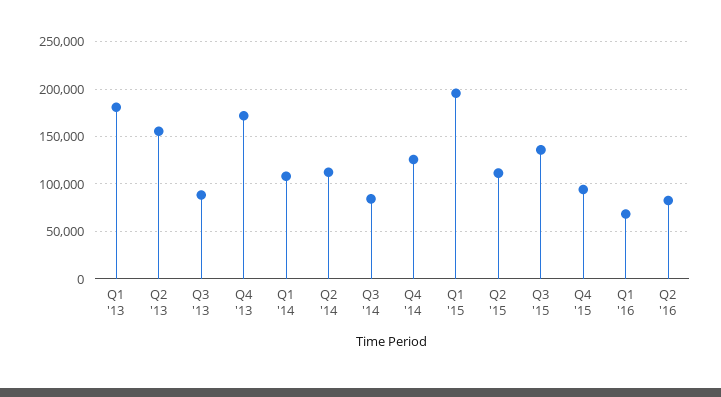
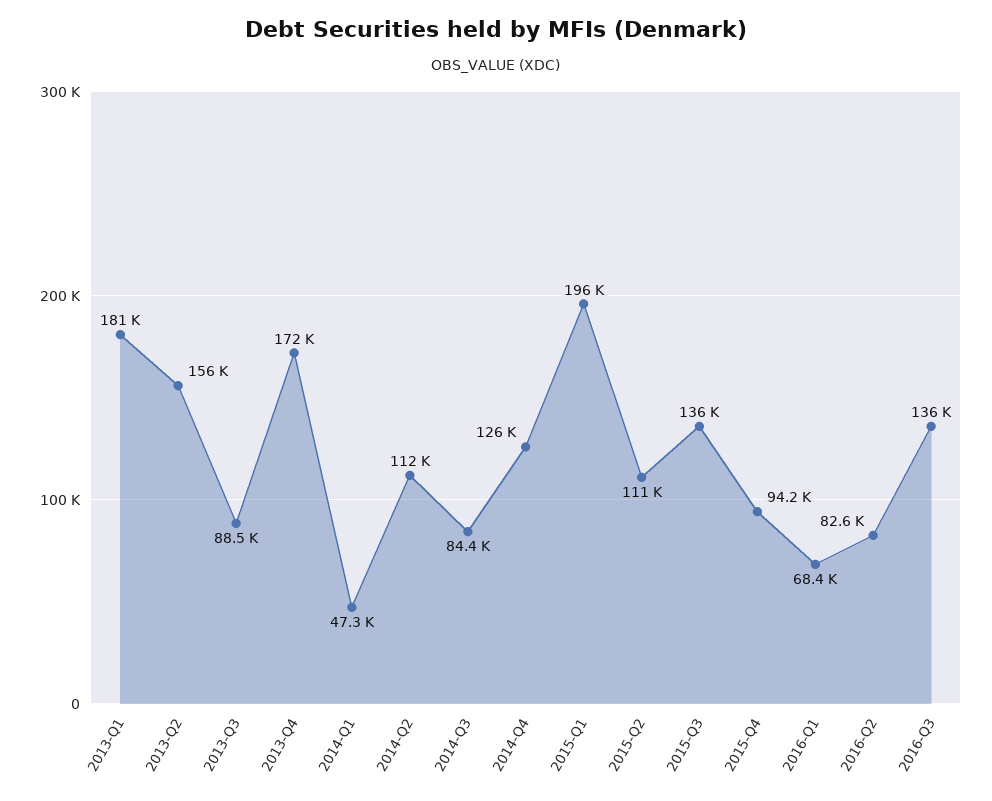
Q1 '14: 110000 -> 47300
2016-Q3: none -> 136000

